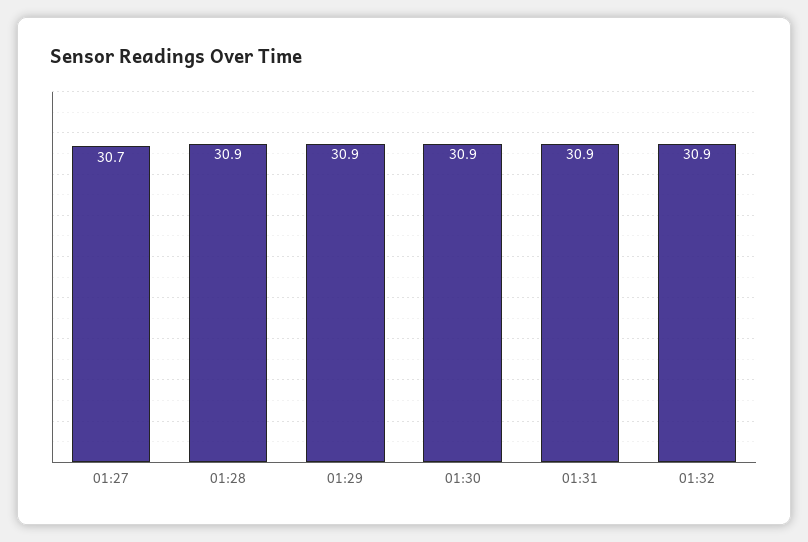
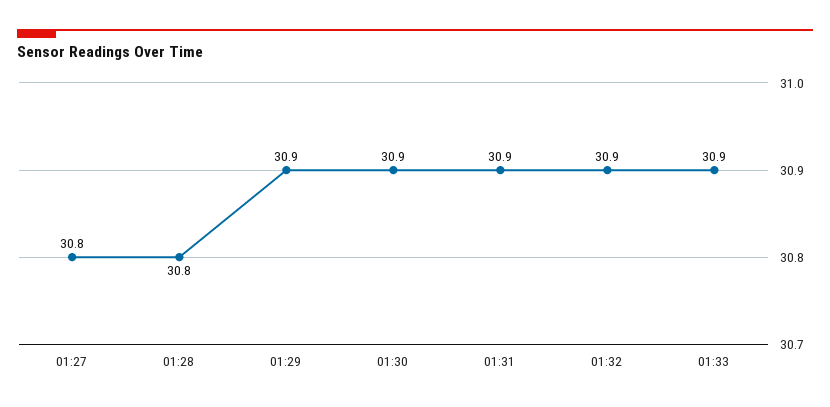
01:27: 30.7 -> 30.8
01:28: 30.9 -> 30.8
01:33: none -> 30.9

